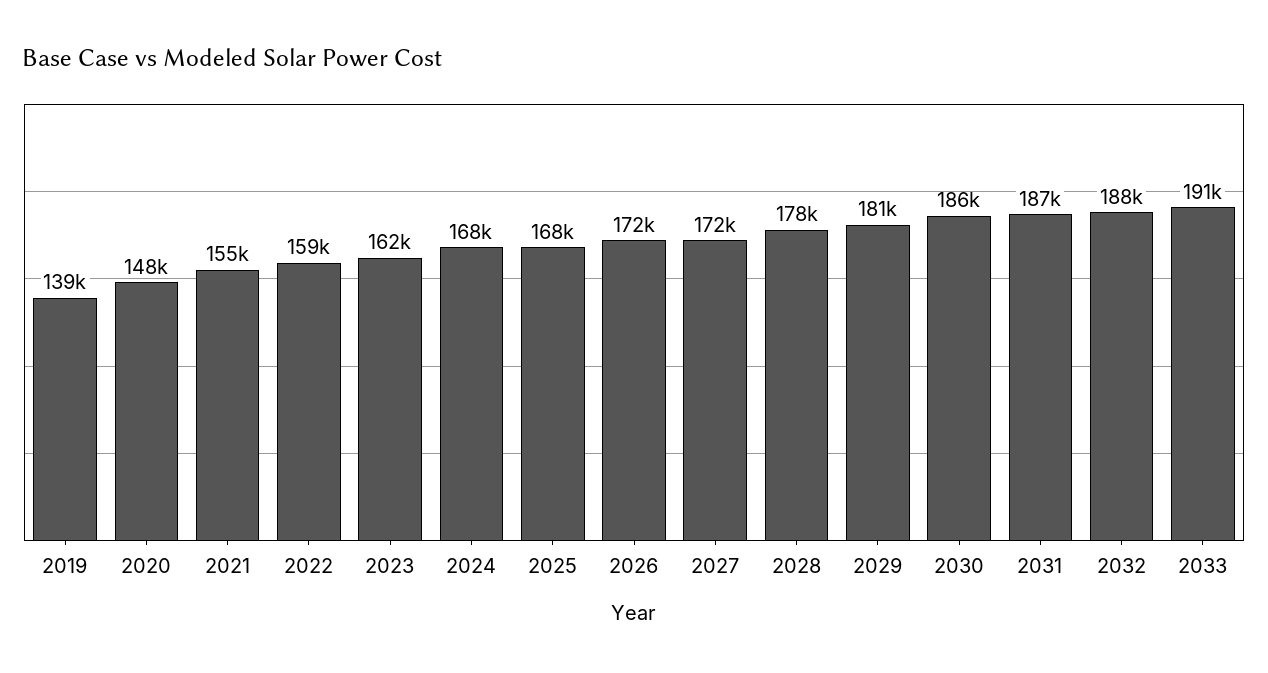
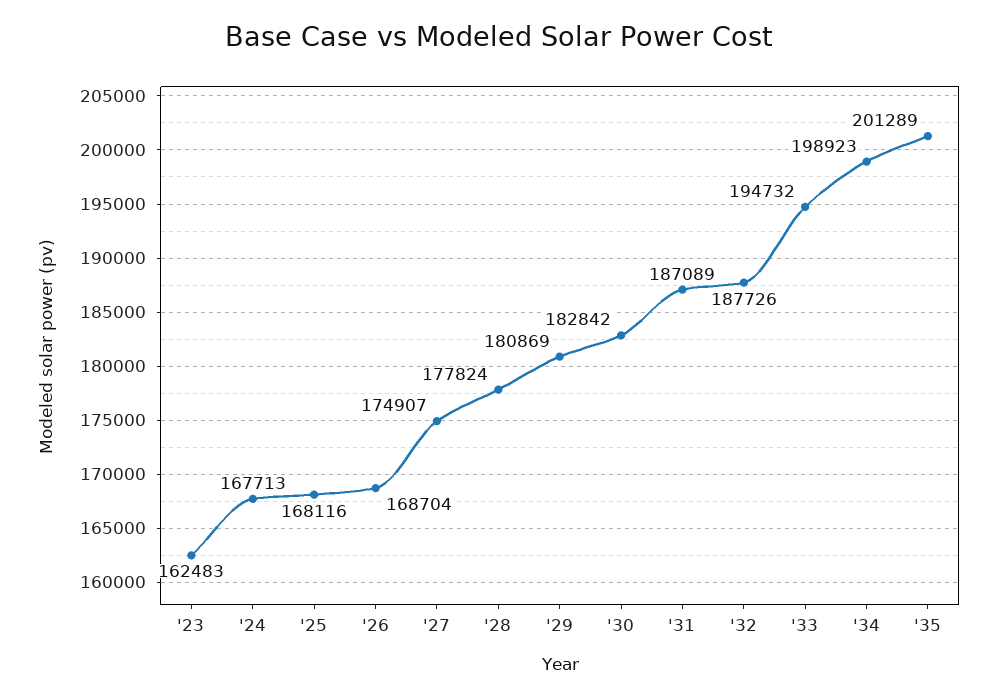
2019: 139000 -> none
2020: 148000 -> none
2021: 155000 -> none
2022: 159000 -> none
2026: 172000 -> 168704
2027: 172000 -> 174907
2030: 186000 -> 182842
2033: 191000 -> 194732
'34: none -> 198923
'35: none -> 201289

